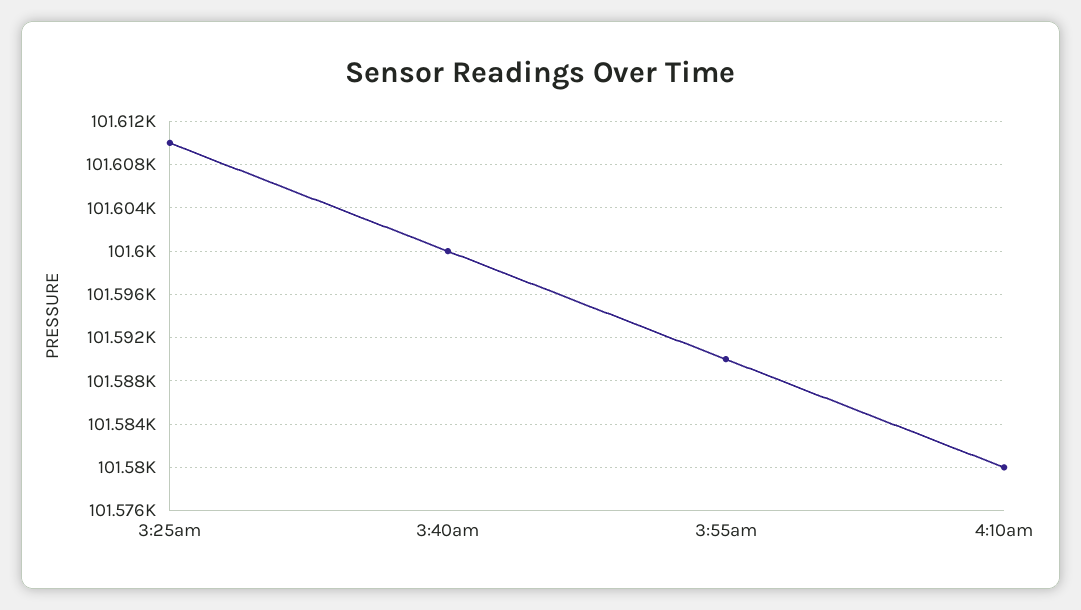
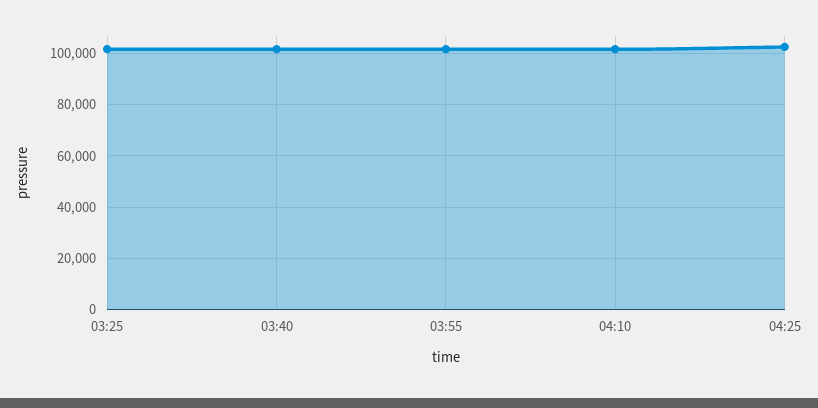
04:25: none -> 102500

